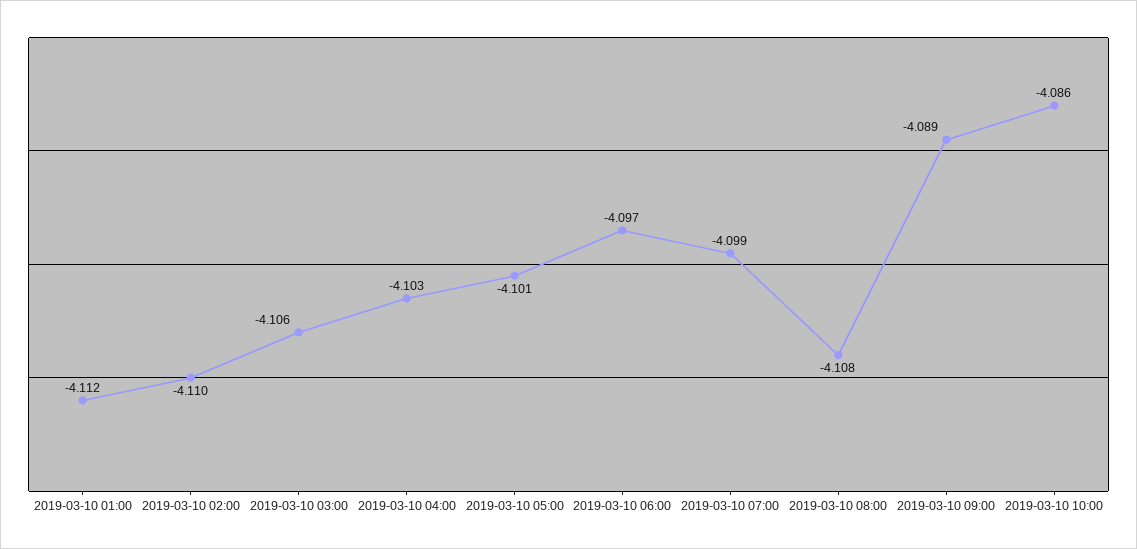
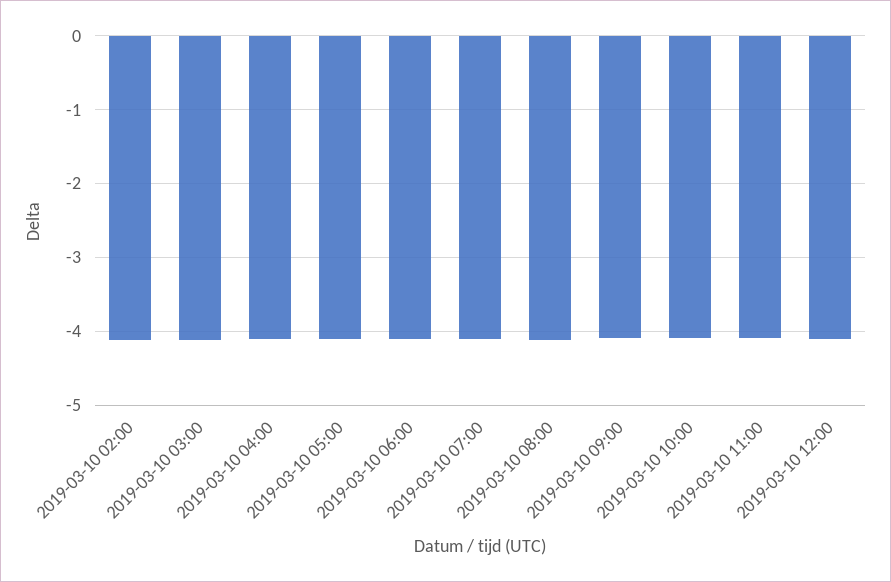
2019-03-10 01:00: -4.112 -> none
2019-03-10 11:00: none -> -4.1
2019-03-10 12:00: none -> -4.1

